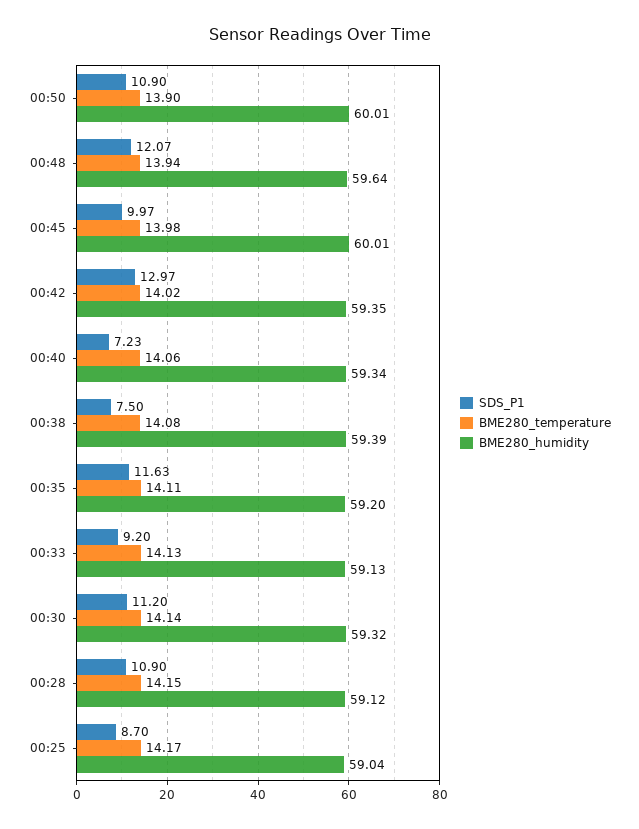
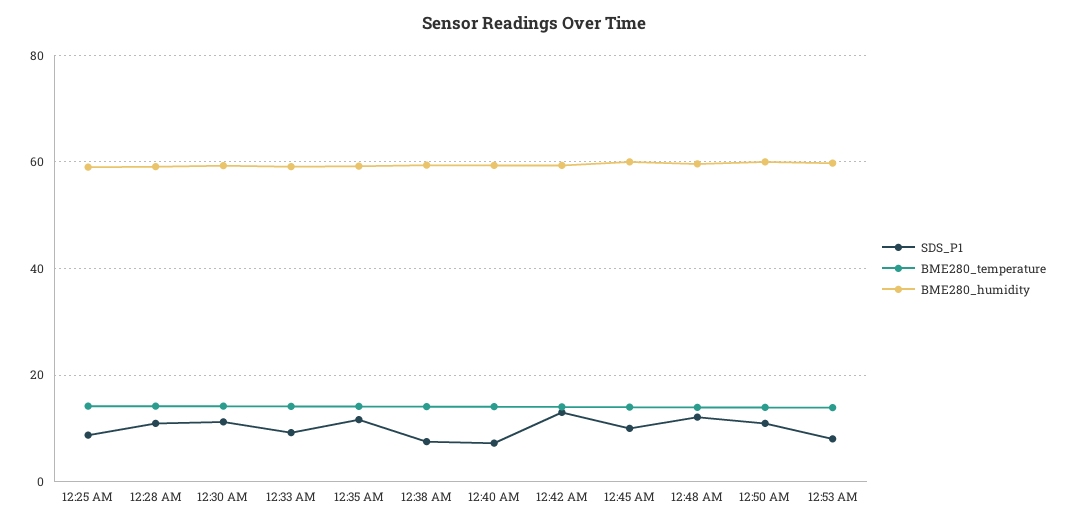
SDS_P1, 12:53 AM: none -> 8
BME280_temperature, 12:53 AM: none -> 14
BME280_humidity, 12:53 AM: none -> 60

